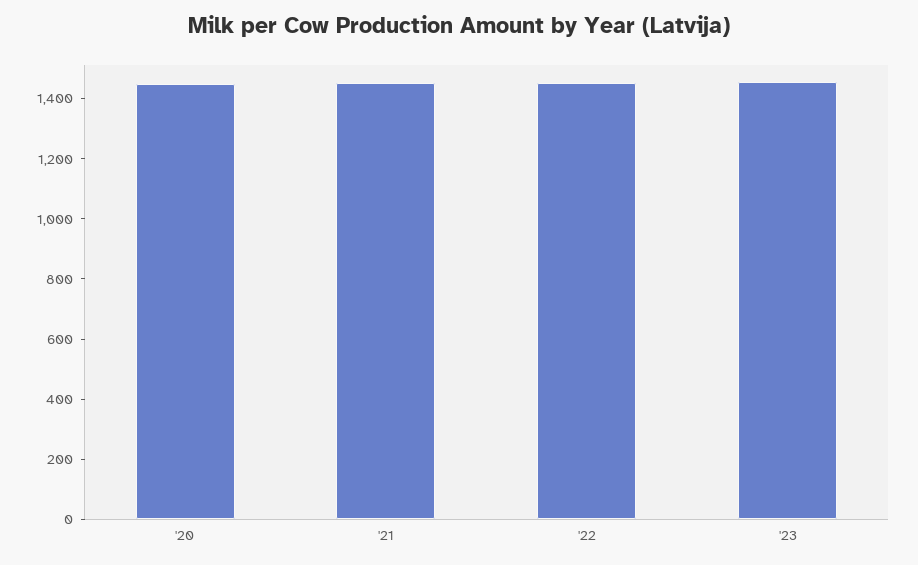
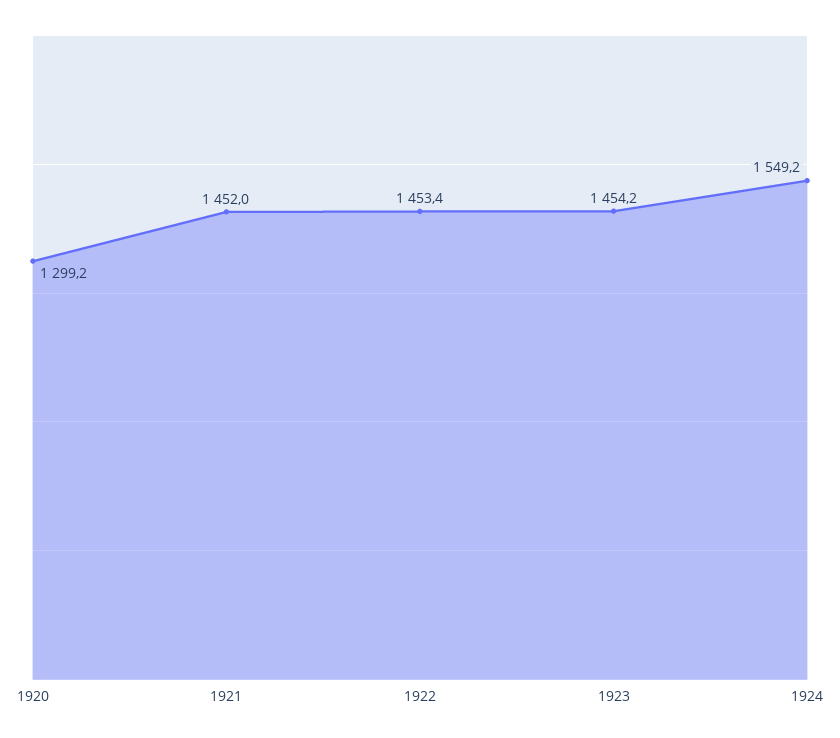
'20: 1450 -> 1299.2
1924: none -> 1549.2

